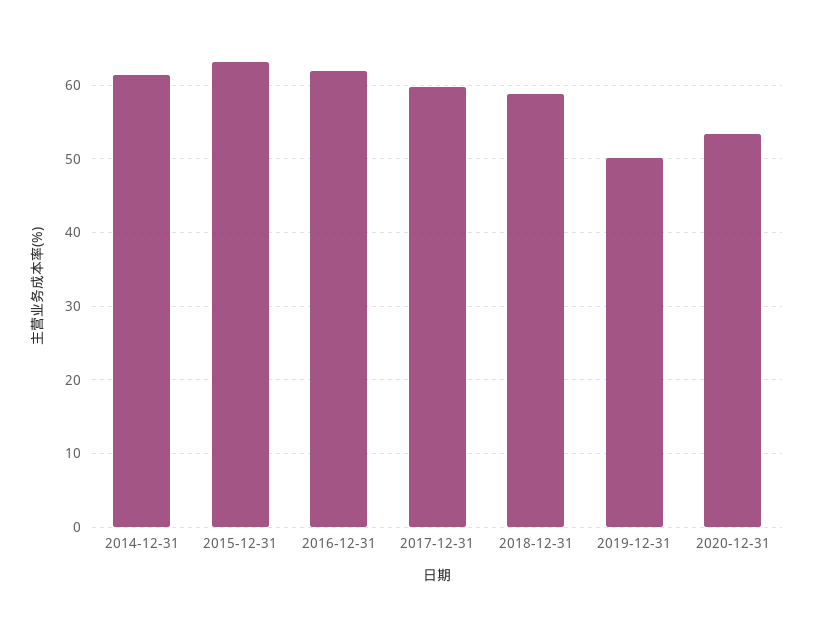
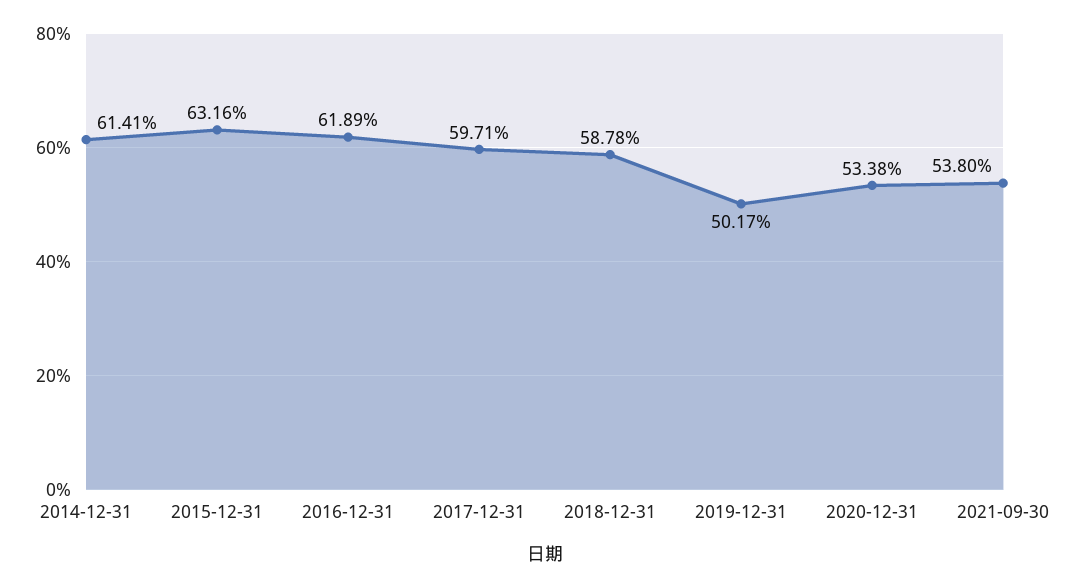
2021-09-30: none -> 53.8

